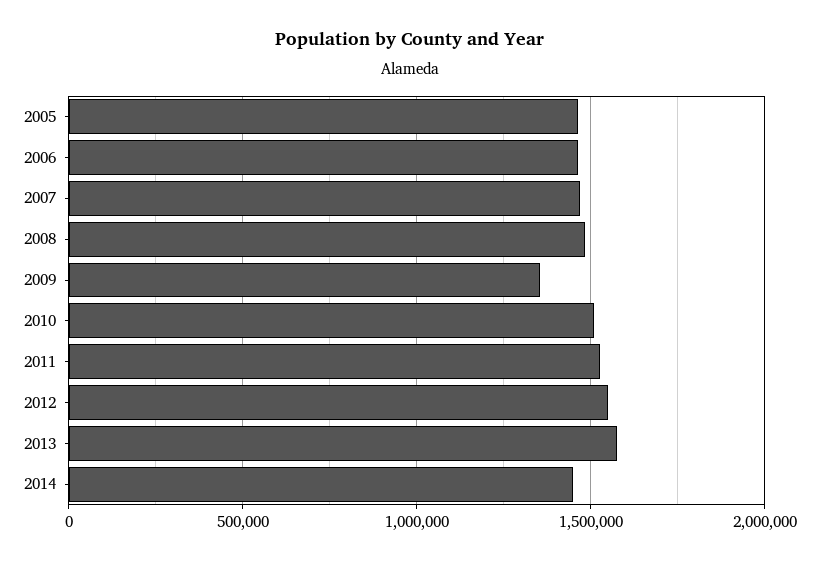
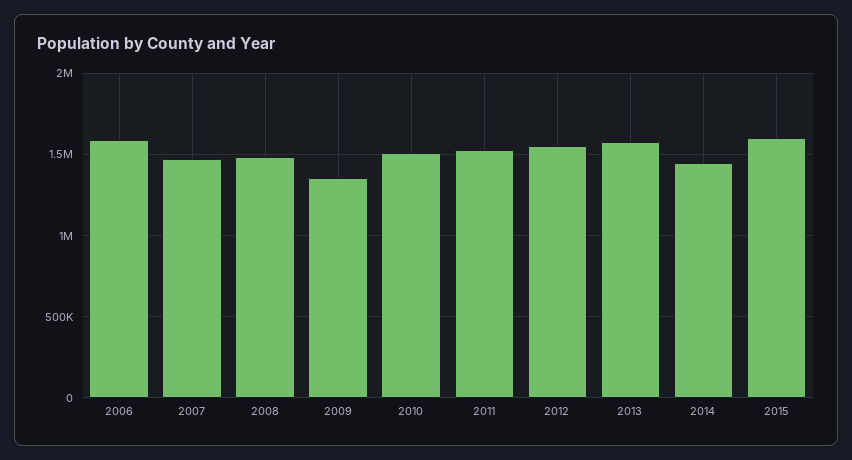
2005: 1450000 -> none
2006: 1450000 -> 1600000
2015: none -> 1600000

